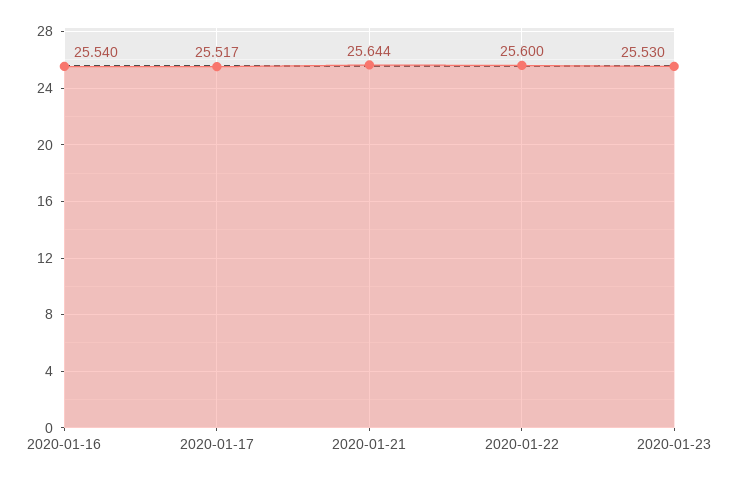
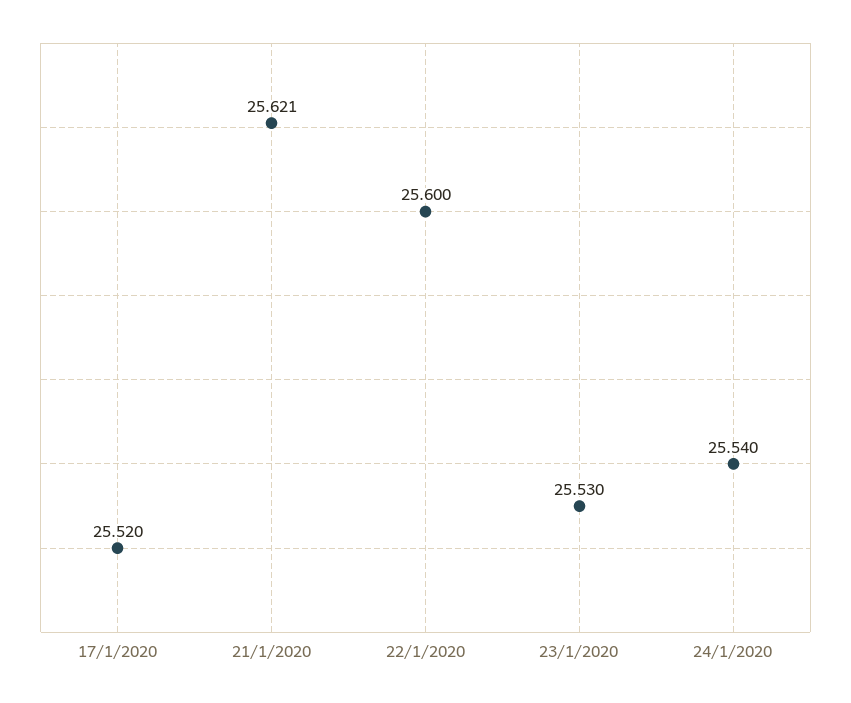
2020-01-16: 25.54 -> none
2020-01-17: 25.517 -> 25.52
2020-01-21: 25.644 -> 25.621
24/1/2020: none -> 25.54

